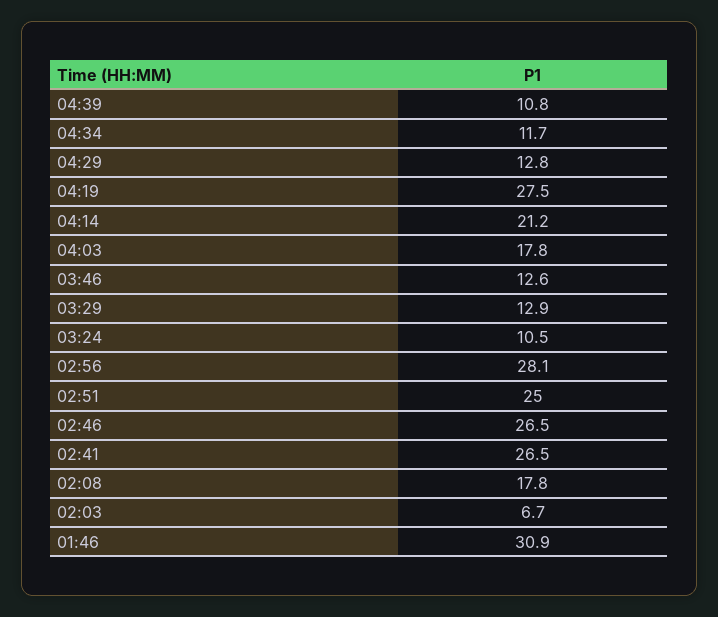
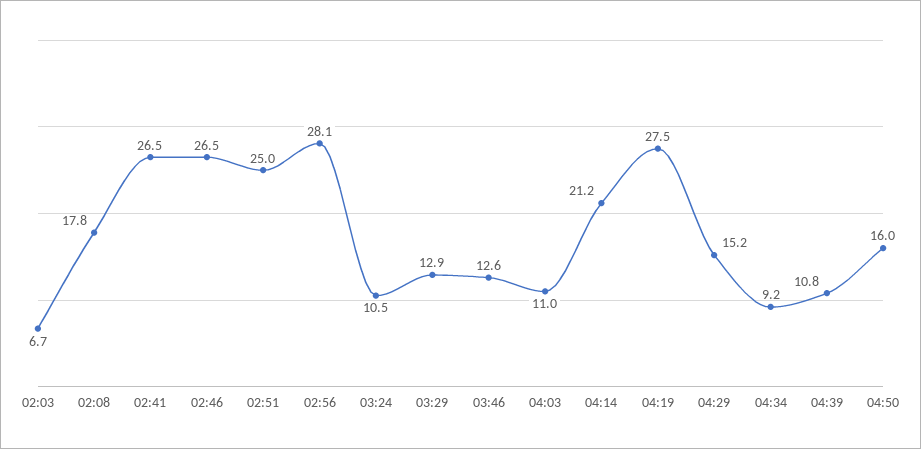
04:34: 11.7 -> 9.2
04:29: 12.8 -> 15.2
04:03: 17.8 -> 11
01:46: 30.9 -> none
04:50: none -> 16

